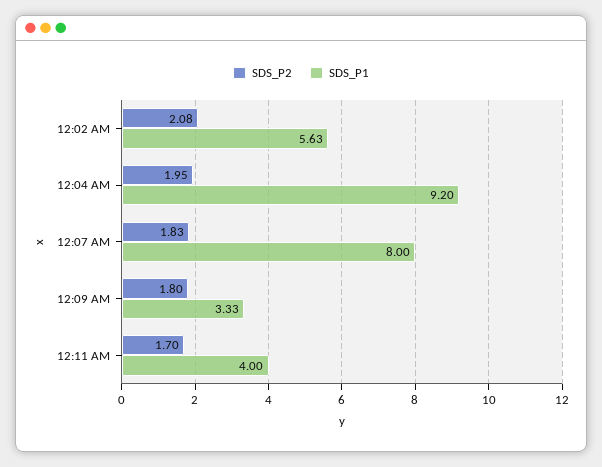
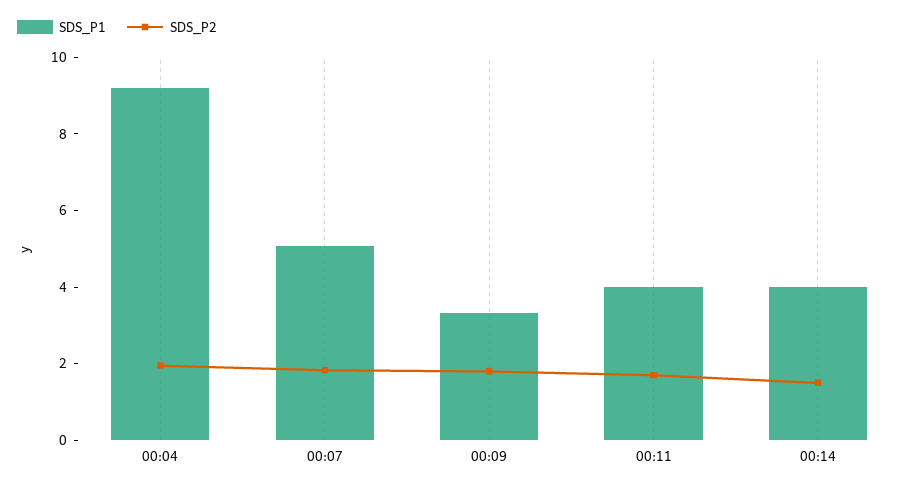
SDS_P2, 12:02 AM: 2.08 -> none
SDS_P1, 12:02 AM: 5.63 -> none
SDS_P1, 12:07 AM: 8 -> 5
SDS_P1, 00:14: none -> 4
SDS_P2, 00:14: none -> 1.5

